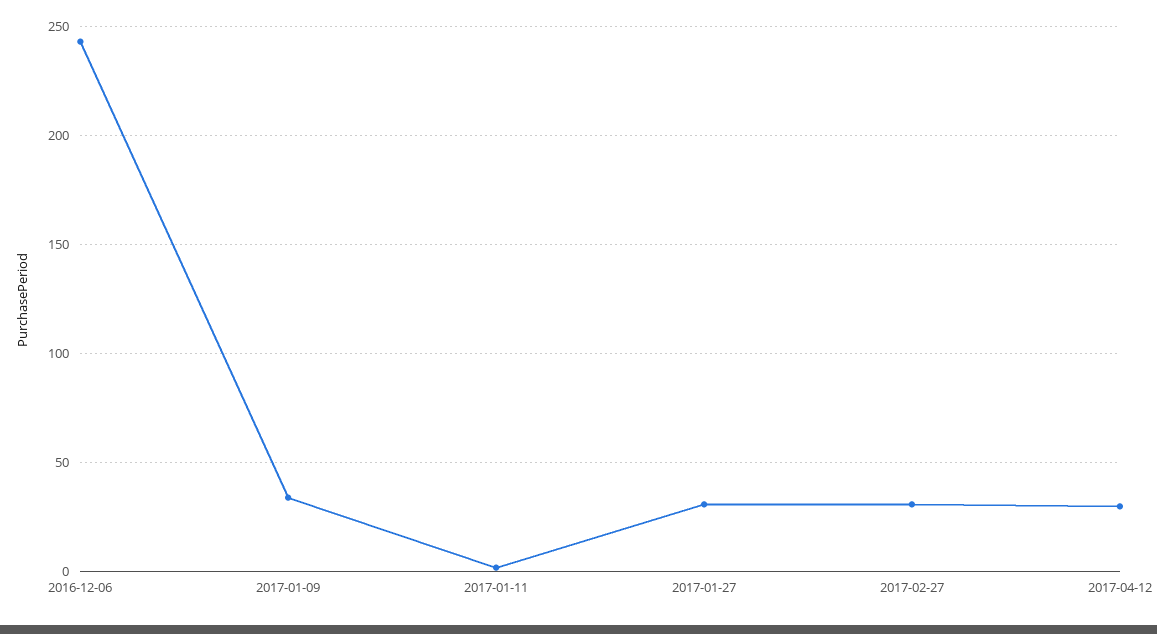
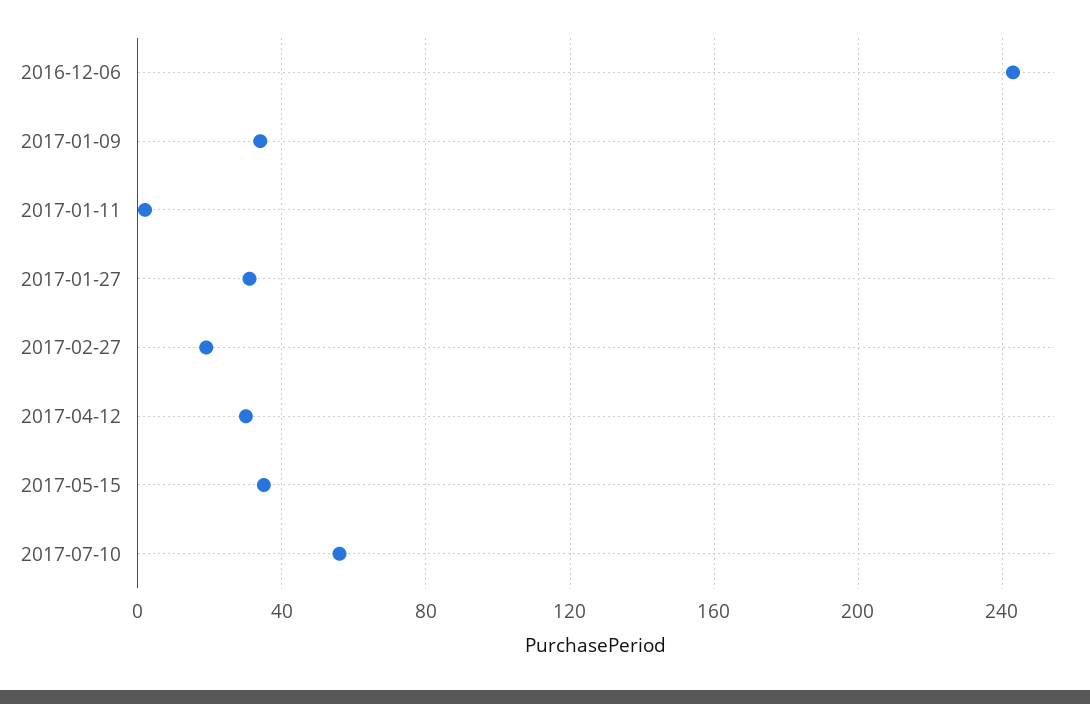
2017-02-27: 30 -> 20
2017-05-15: none -> 35
2017-07-10: none -> 55

